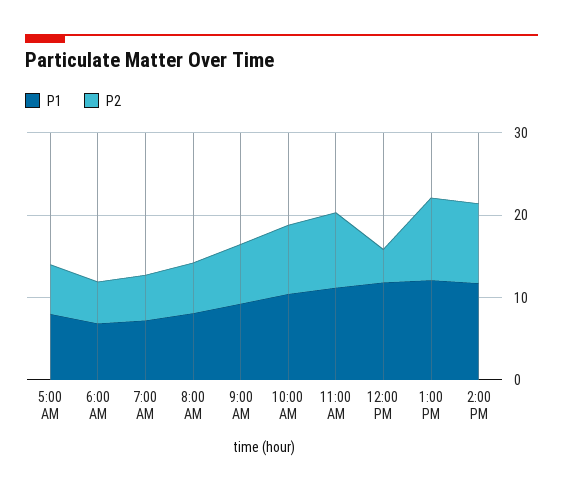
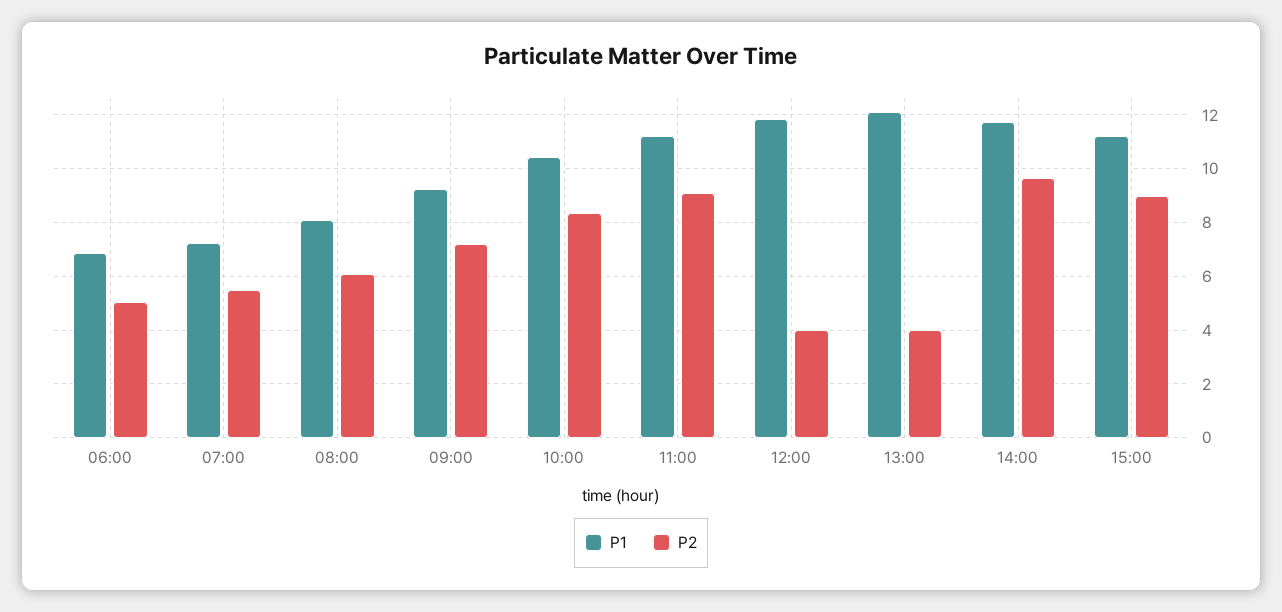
P1, 5:00 AM: 8 -> none
P2, 5:00 AM: 6 -> none
P2, 1:00 PM: 10 -> 4
P1, 15:00: none -> 11.25
P2, 15:00: none -> 9

